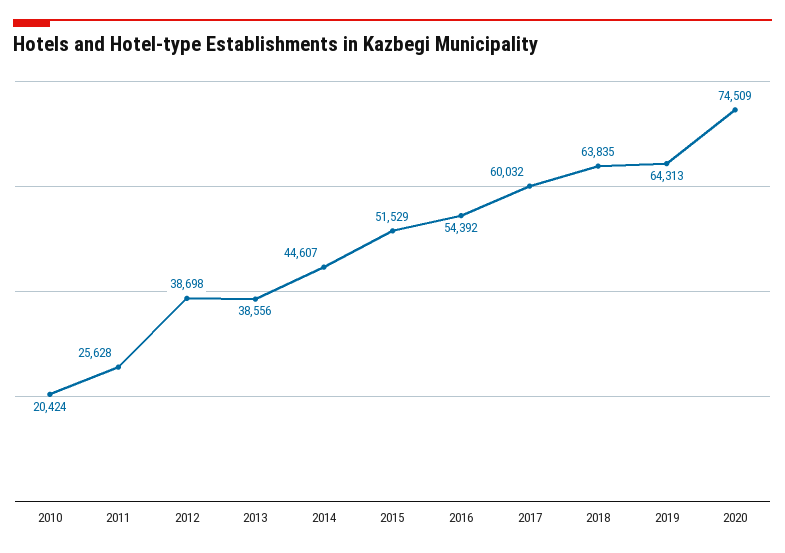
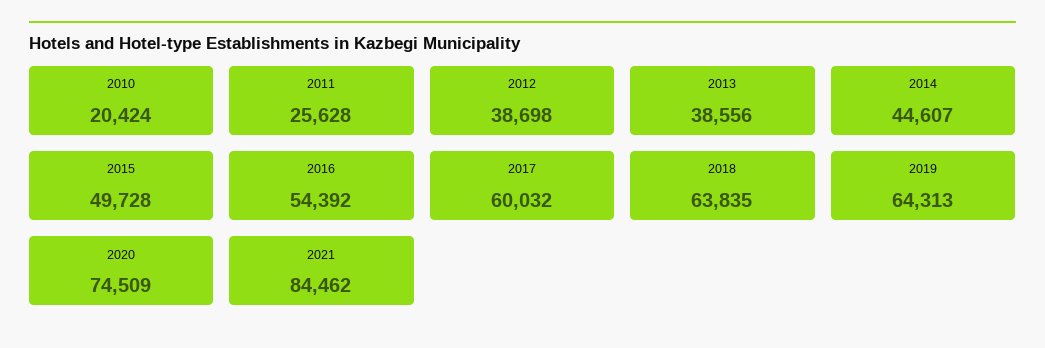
2015: 51529 -> 49728
2021: none -> 84462

